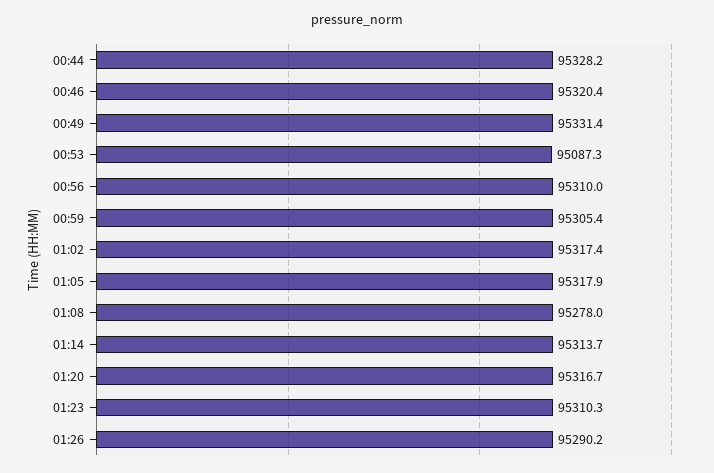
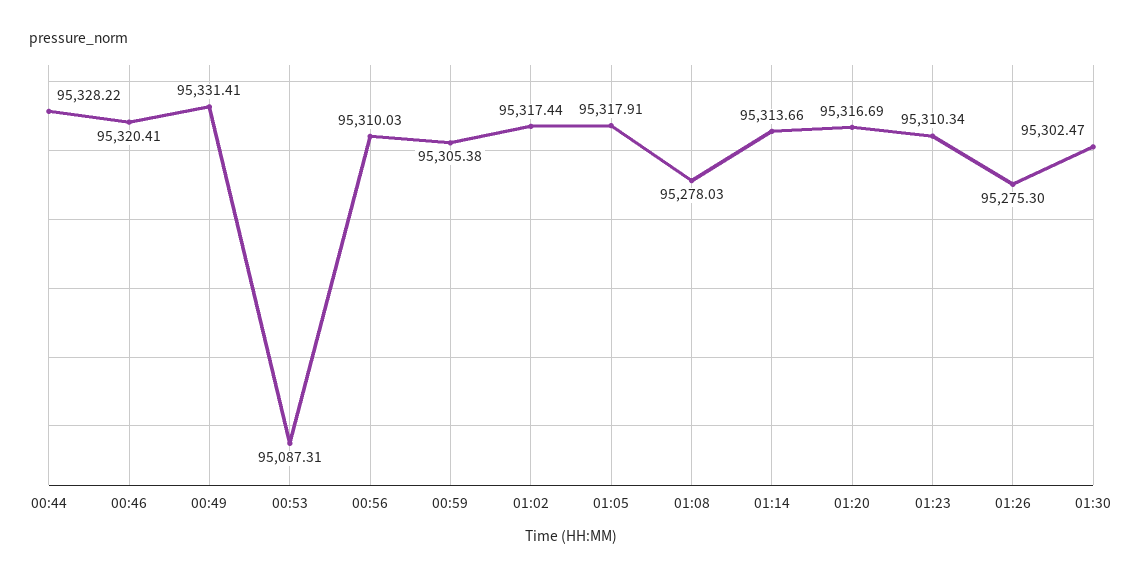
01:26: 95290.2 -> 95275.3
01:30: none -> 95302.47

